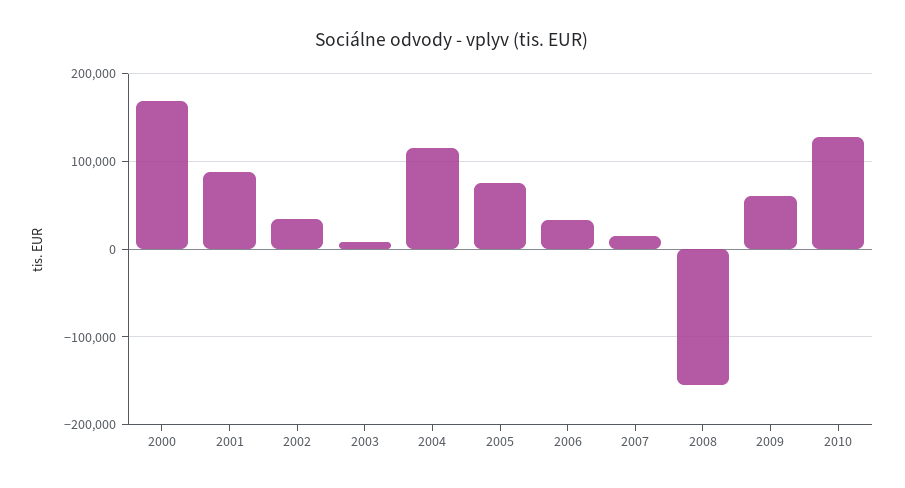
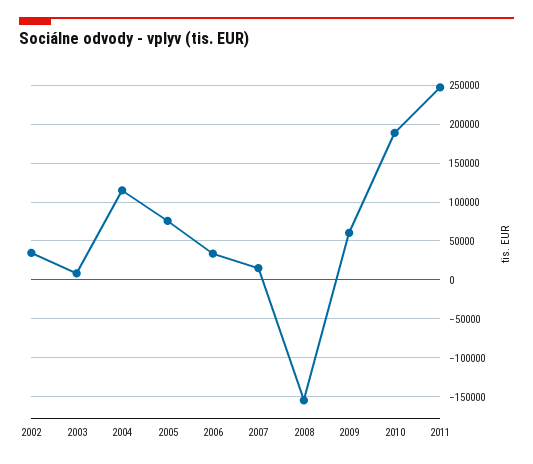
2000: 170000 -> none
2001: 90000 -> none
2010: 130000 -> 190000
2011: none -> 250000

